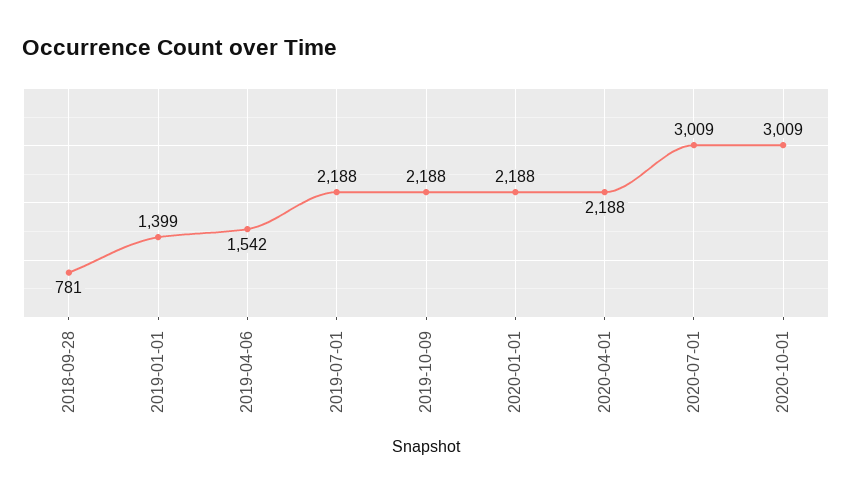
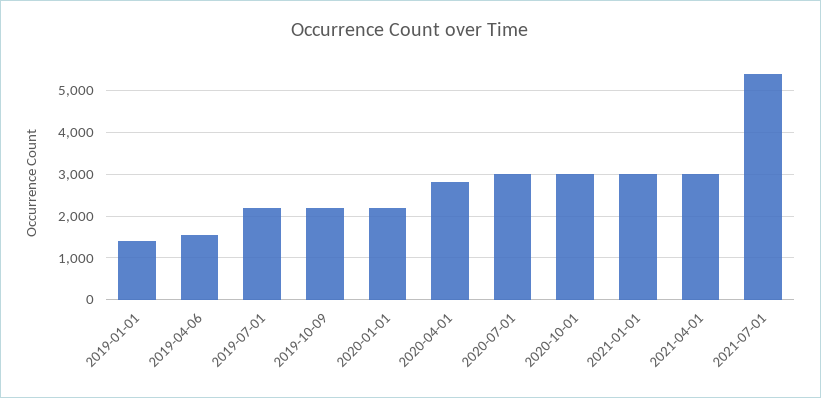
2018-09-28: 781 -> none
2020-04-01: 2188 -> 2800
2021-01-01: none -> 3000
2021-04-01: none -> 3000
2021-07-01: none -> 5400

